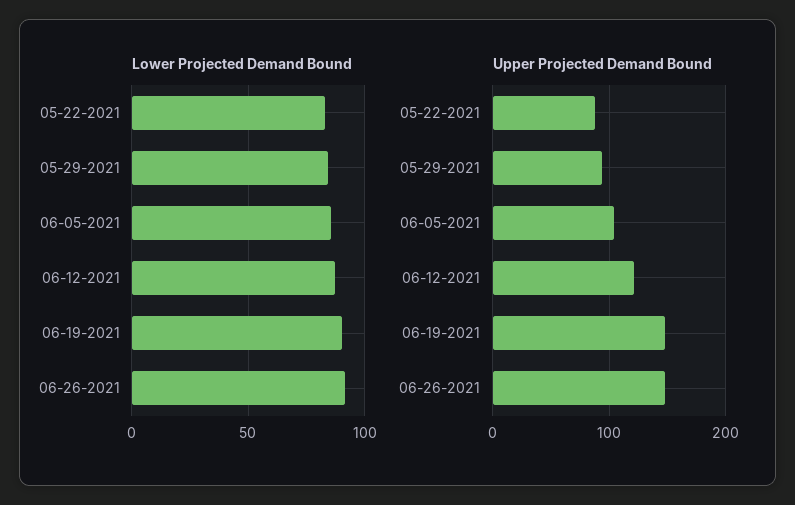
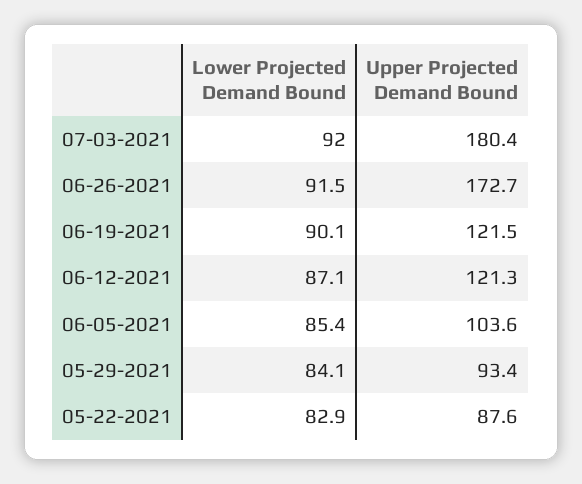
Upper Projected Demand Bound, 06-19-2021: 150 -> 121.5
Upper Projected Demand Bound, 06-26-2021: 150 -> 172.7
Lower Projected Demand Bound, 07-03-2021: none -> 92
Upper Projected Demand Bound, 07-03-2021: none -> 180.4

